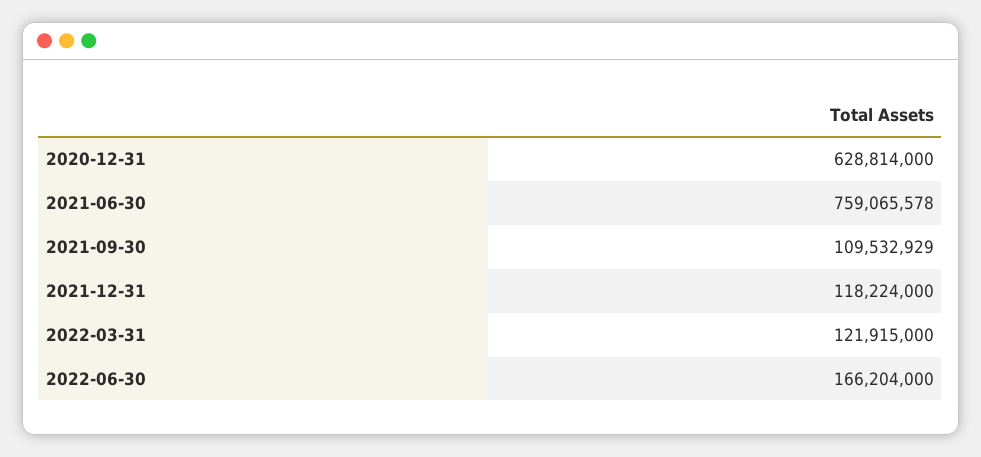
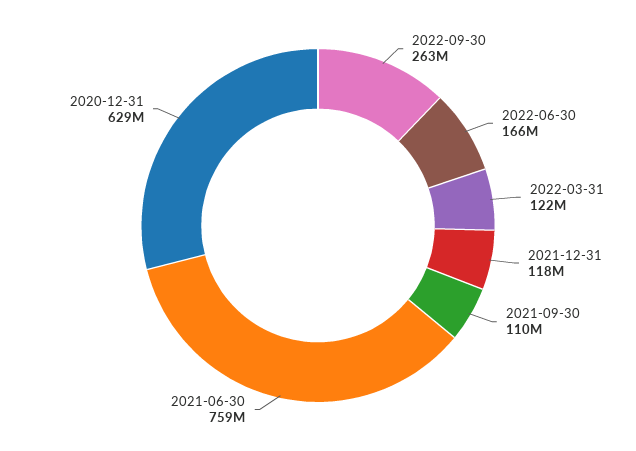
2022-09-30: none -> 263000000

